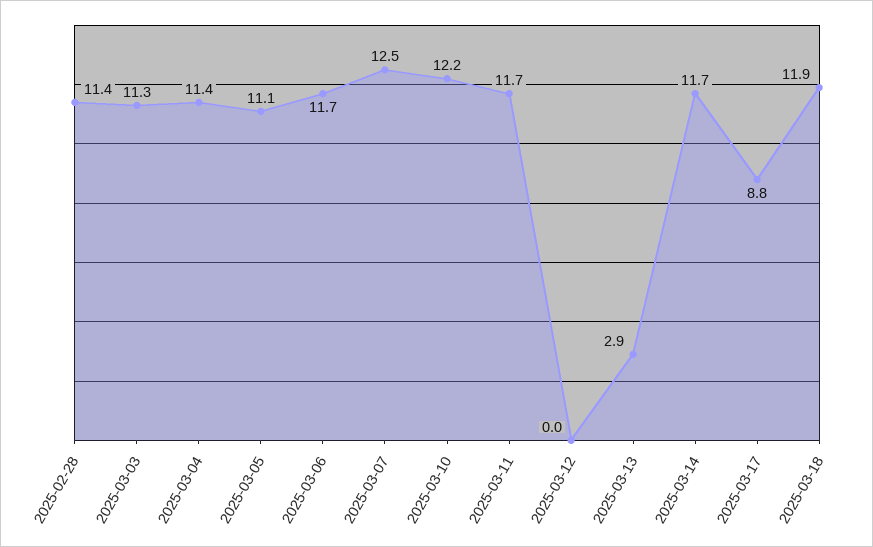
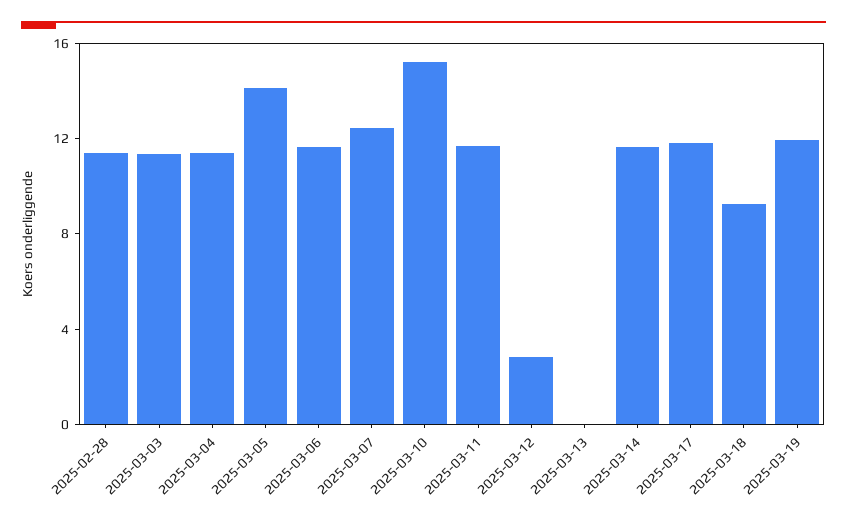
2025-03-05: 11.1 -> 14
2025-03-10: 12.2 -> 15
2025-03-12: 0 -> 3
2025-03-13: 2.9 -> 0
2025-03-17: 8.8 -> 12
2025-03-18: 11.9 -> 9
2025-03-19: none -> 12

